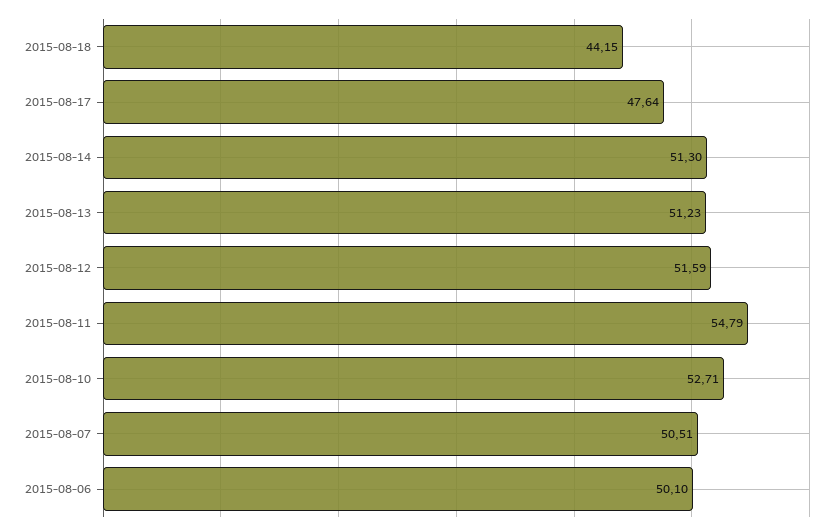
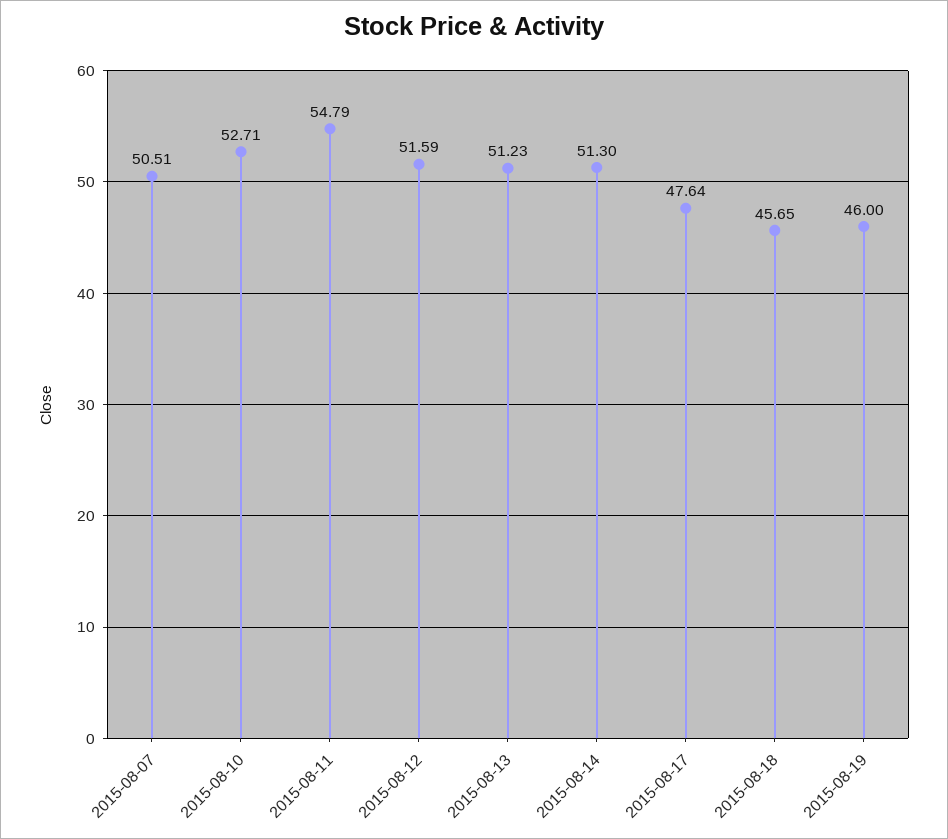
2015-08-18: 44.15 -> 45.65
2015-08-06: 50.1 -> none
2015-08-19: none -> 46

